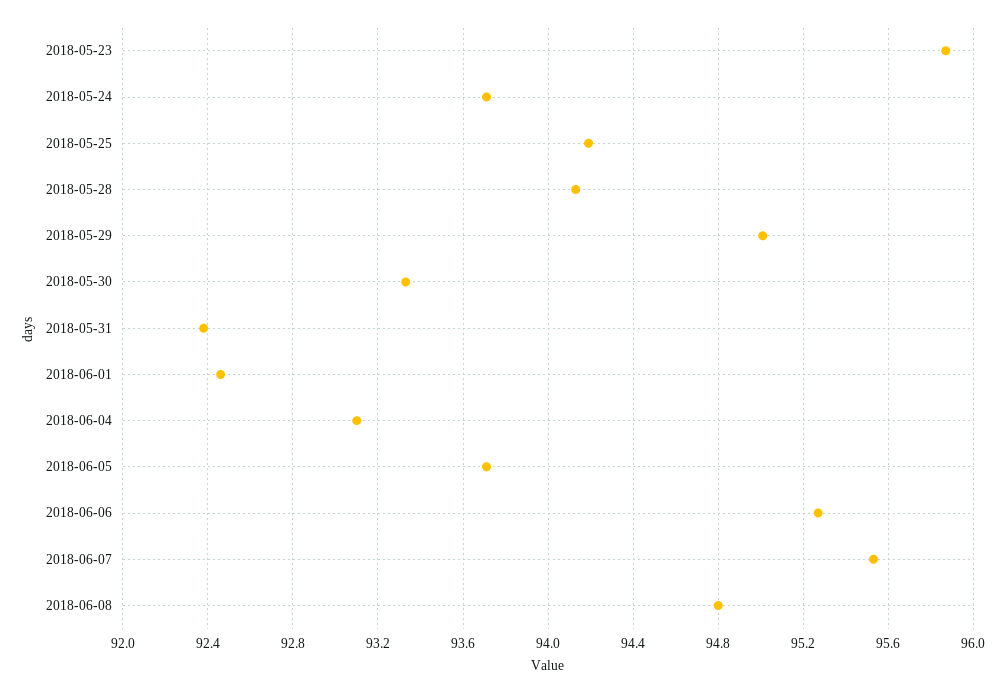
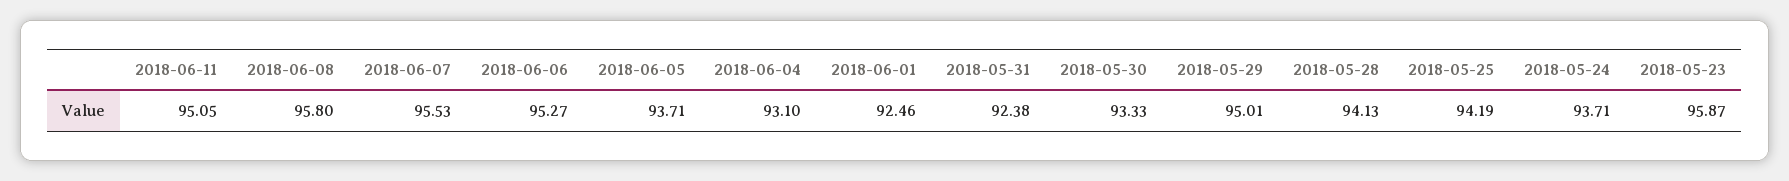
2018-06-08: 94.8 -> 95.8
2018-06-11: none -> 95.05

